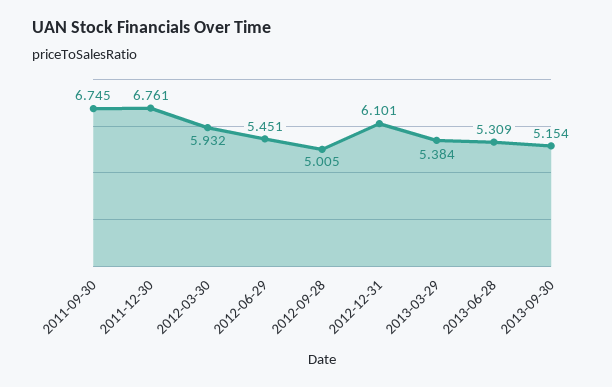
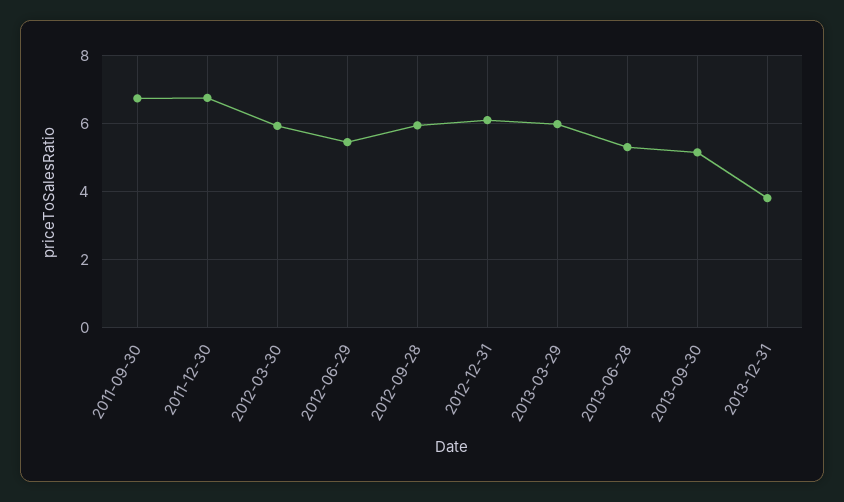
2012-09-28: 5.005 -> 6
2013-03-29: 5.384 -> 6
2013-12-31: none -> 3.8

